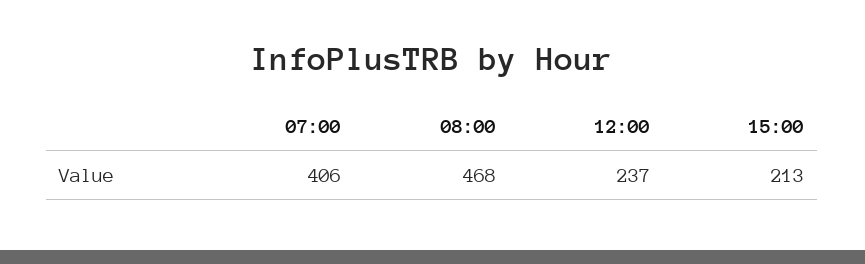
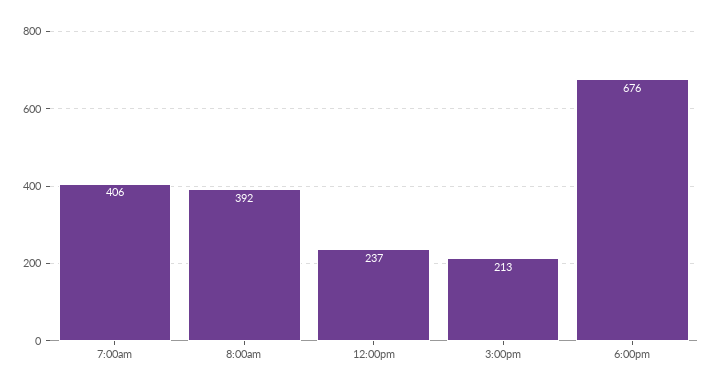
08:00: 468 -> 392
6:00pm: none -> 676

